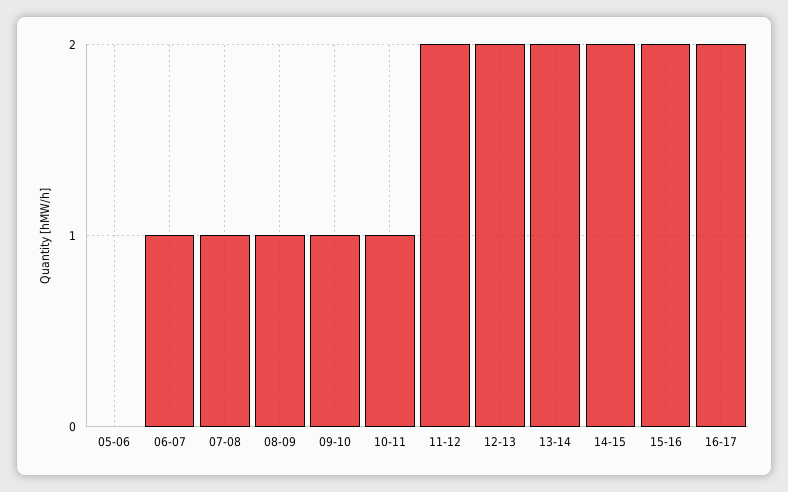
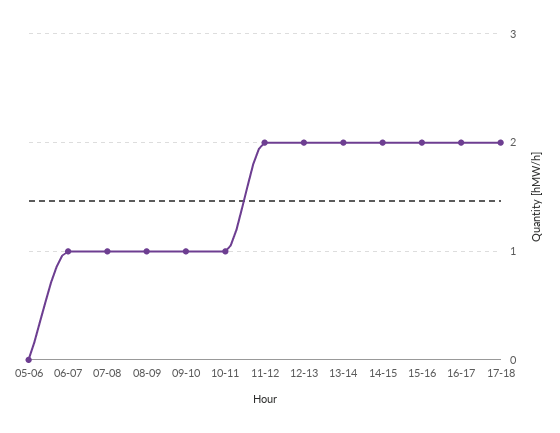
17-18: none -> 2

